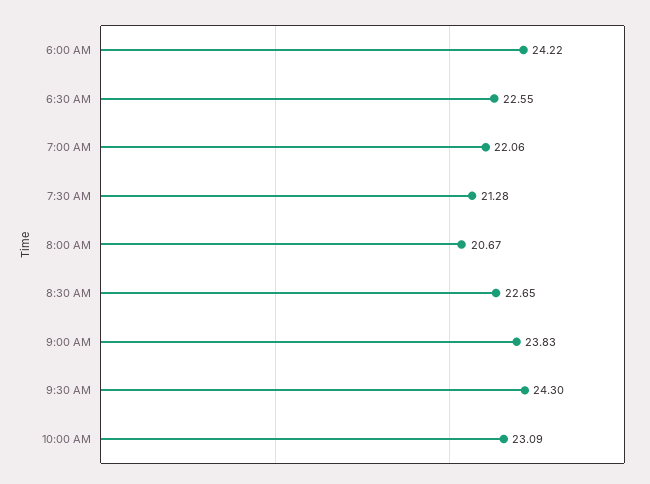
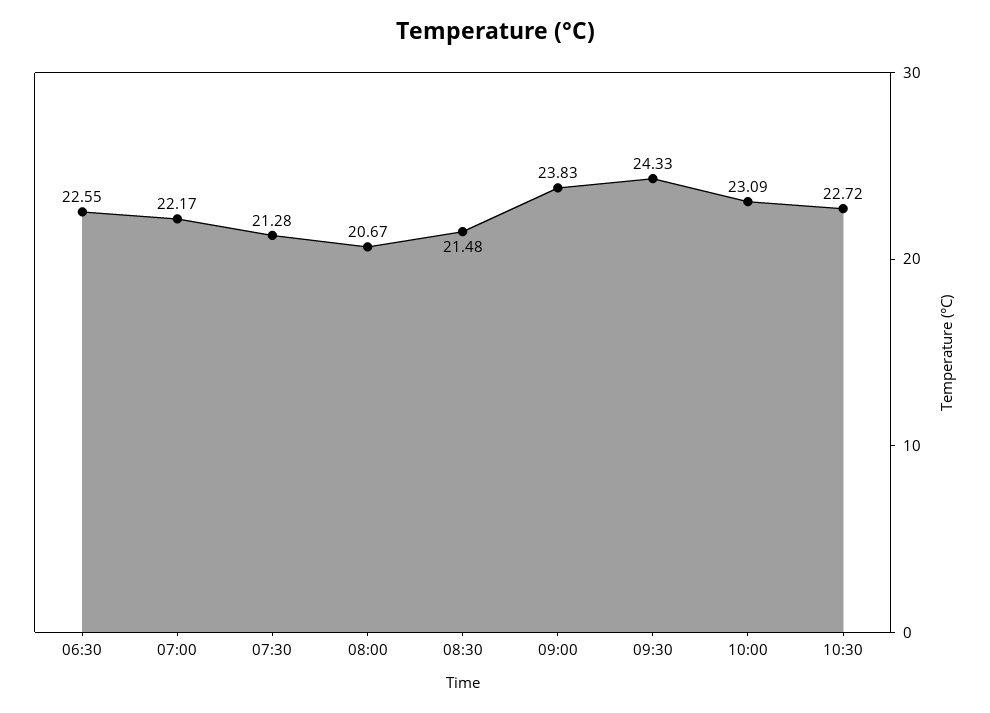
6:00 AM: 24.22 -> none
7:00 AM: 22.06 -> 22.17
8:30 AM: 22.65 -> 21.48
9:30 AM: 24.3 -> 24.33
10:30: none -> 22.72

